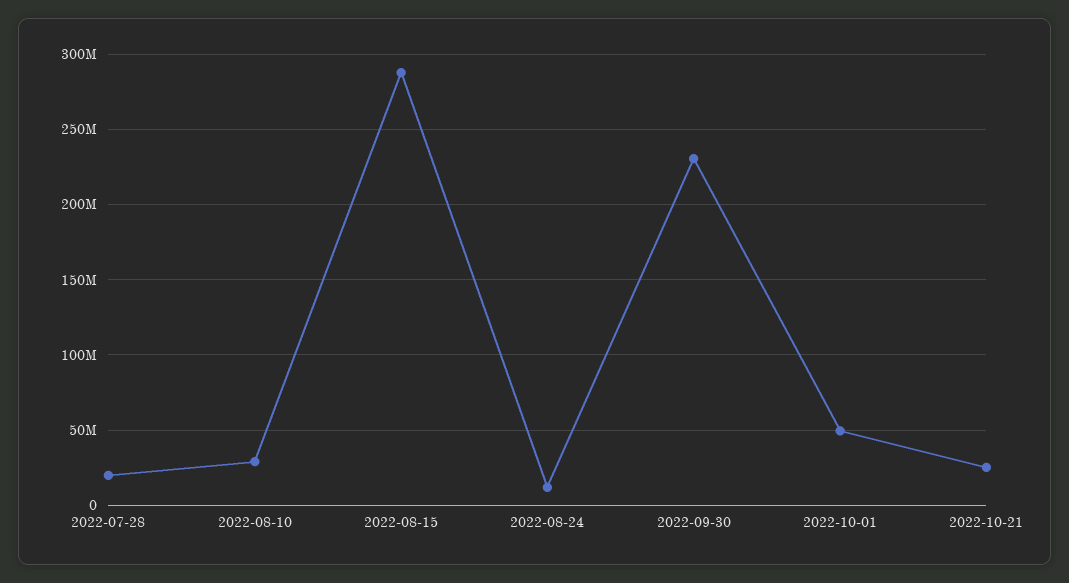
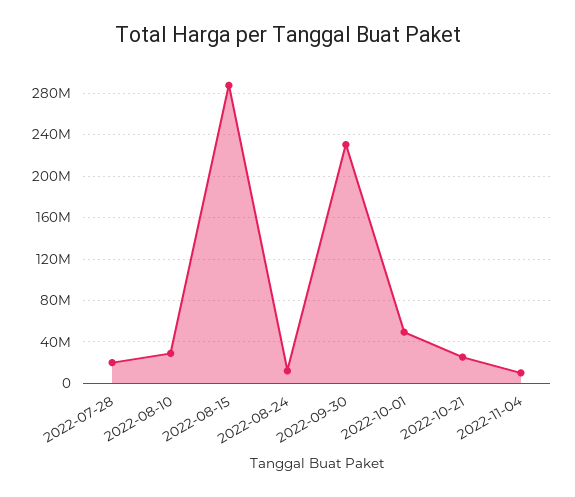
2022-11-04: none -> 10000000

